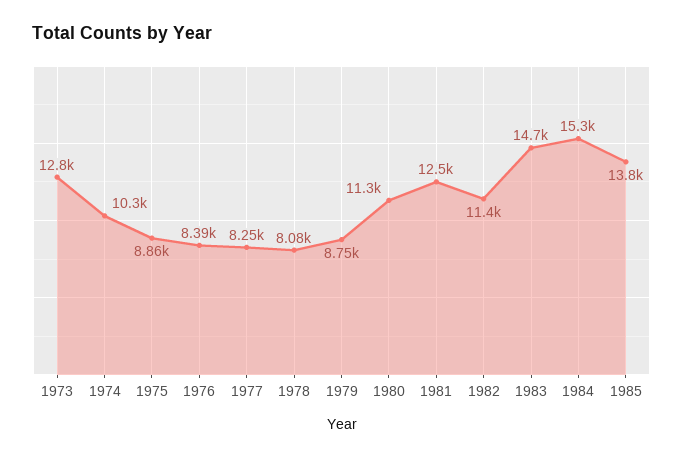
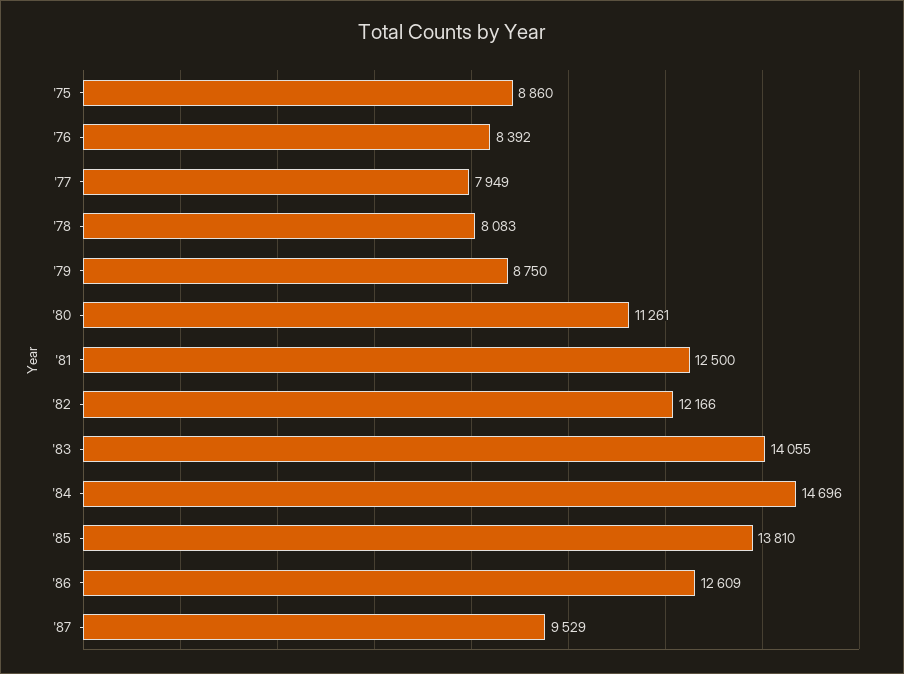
1973: 12800 -> none
1974: 10300 -> none
1977: 8250 -> 7949
1982: 11400 -> 12166
1983: 14700 -> 14055
1984: 15300 -> 14696
'86: none -> 12609
'87: none -> 9529

